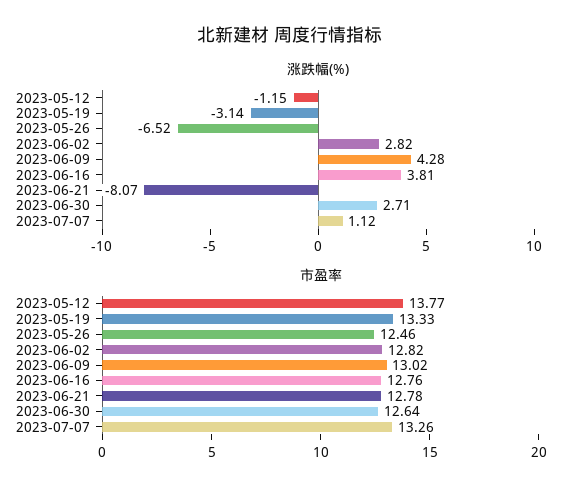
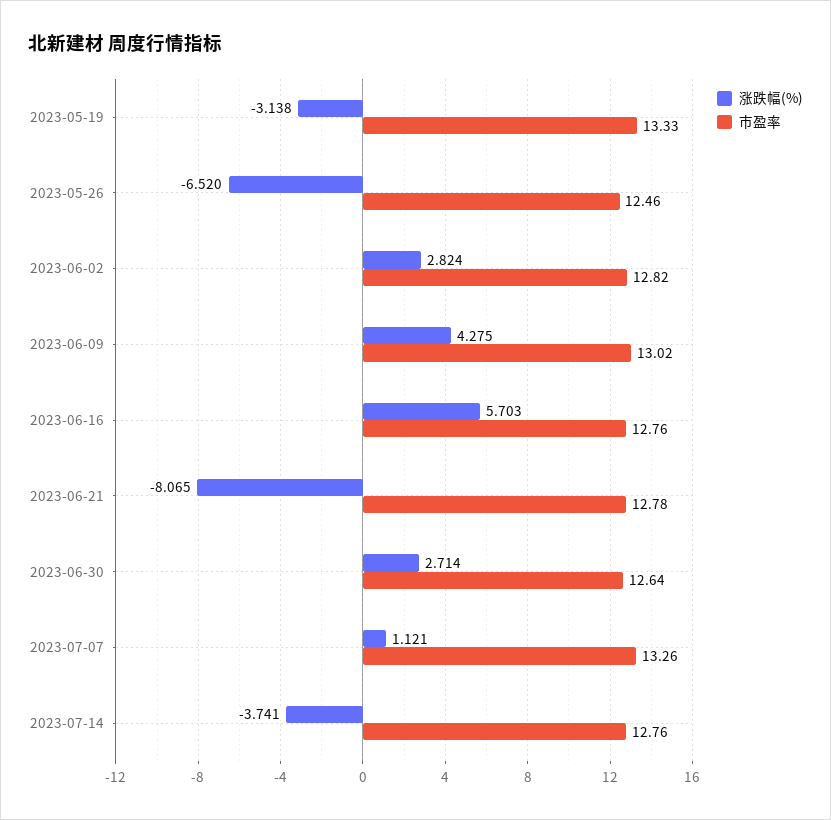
涨跌幅(%), 2023-05-12: -1.15 -> none
涨跌幅(%), 2023-06-16: 3.81 -> 5.703
市盈率, 2023-05-12: 13.77 -> none
涨跌幅(%), 2023-07-14: none -> -3.741
市盈率, 2023-07-14: none -> 12.76

